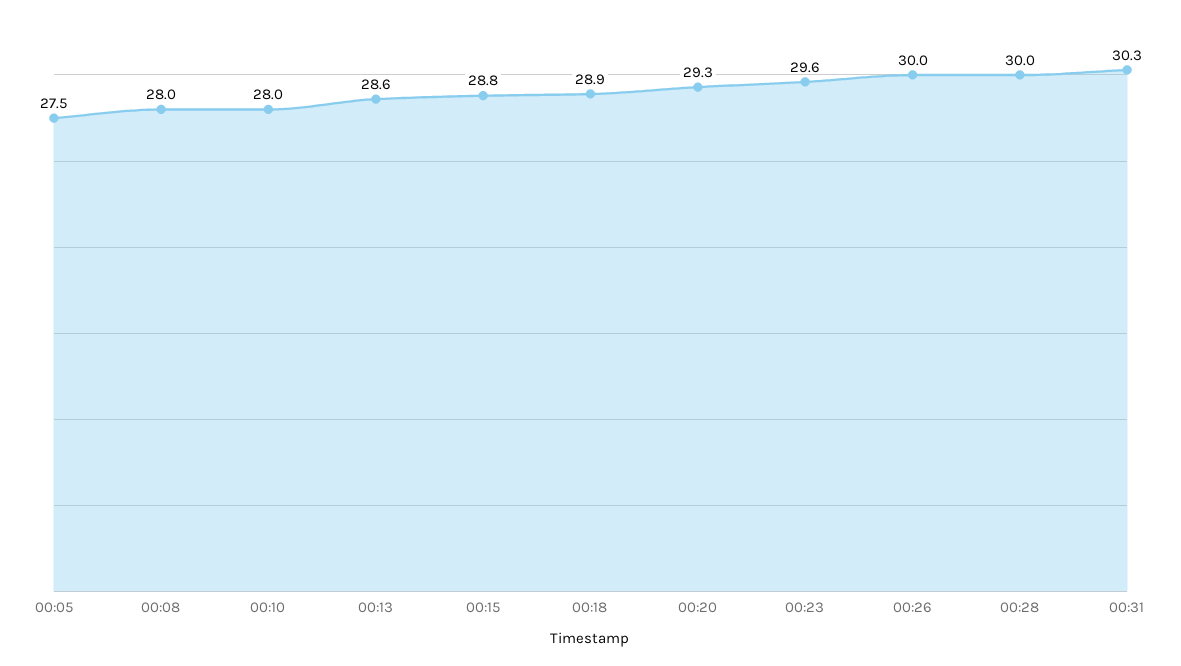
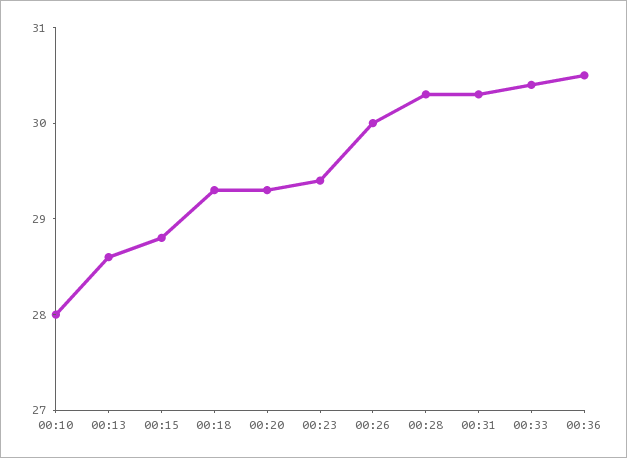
00:05: 27.5 -> none
00:08: 28 -> none
00:18: 28.9 -> 29.3
00:23: 29.6 -> 29.4
00:28: 30 -> 30.3
00:33: none -> 30.4
00:36: none -> 30.5

